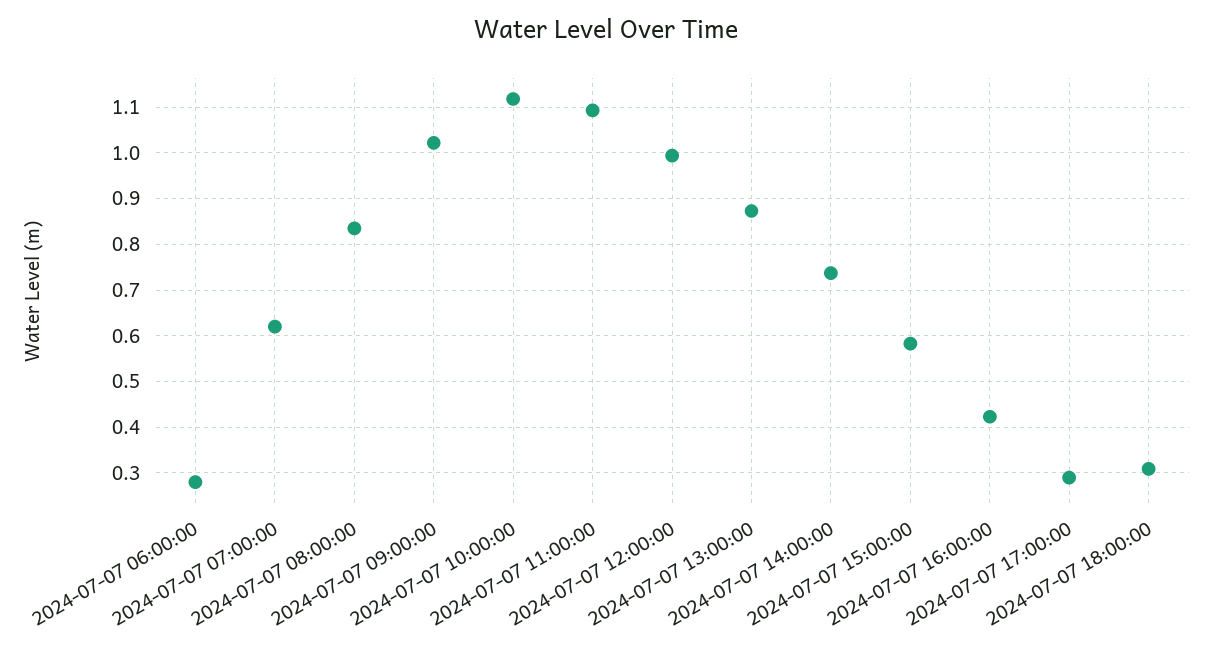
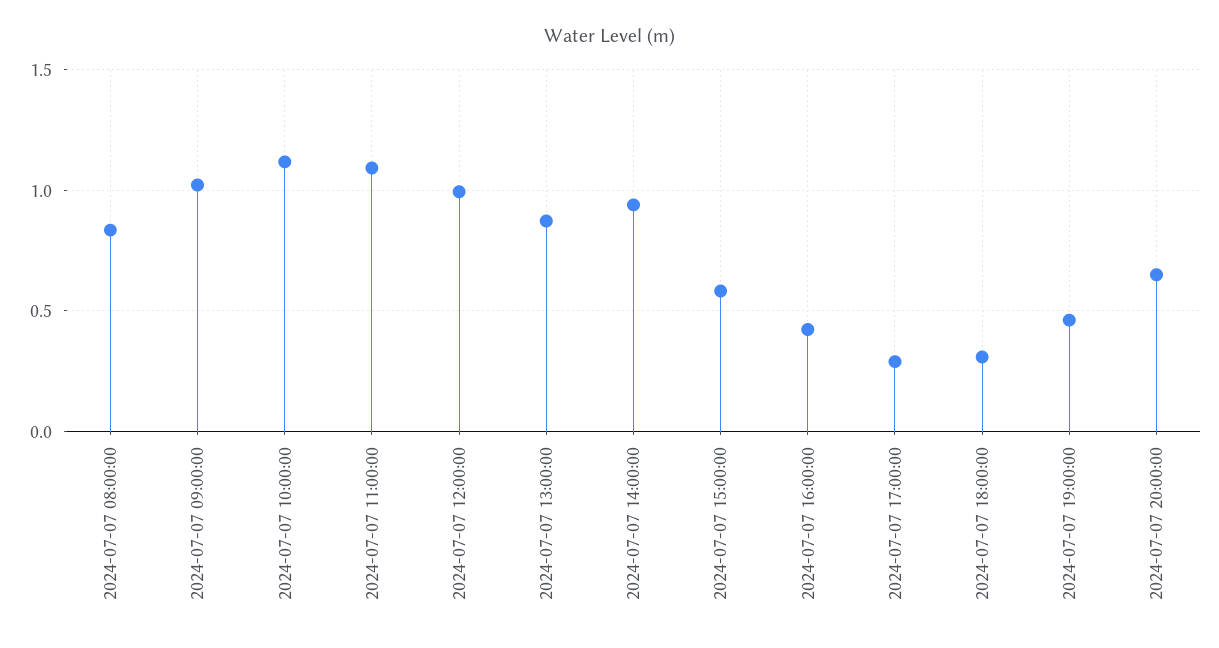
2024-07-07 06:00:00: 0.28 -> none
2024-07-07 07:00:00: 0.62 -> none
2024-07-07 14:00:00: 0.74 -> 0.95
2024-07-07 19:00:00: none -> 0.45
2024-07-07 20:00:00: none -> 0.65

